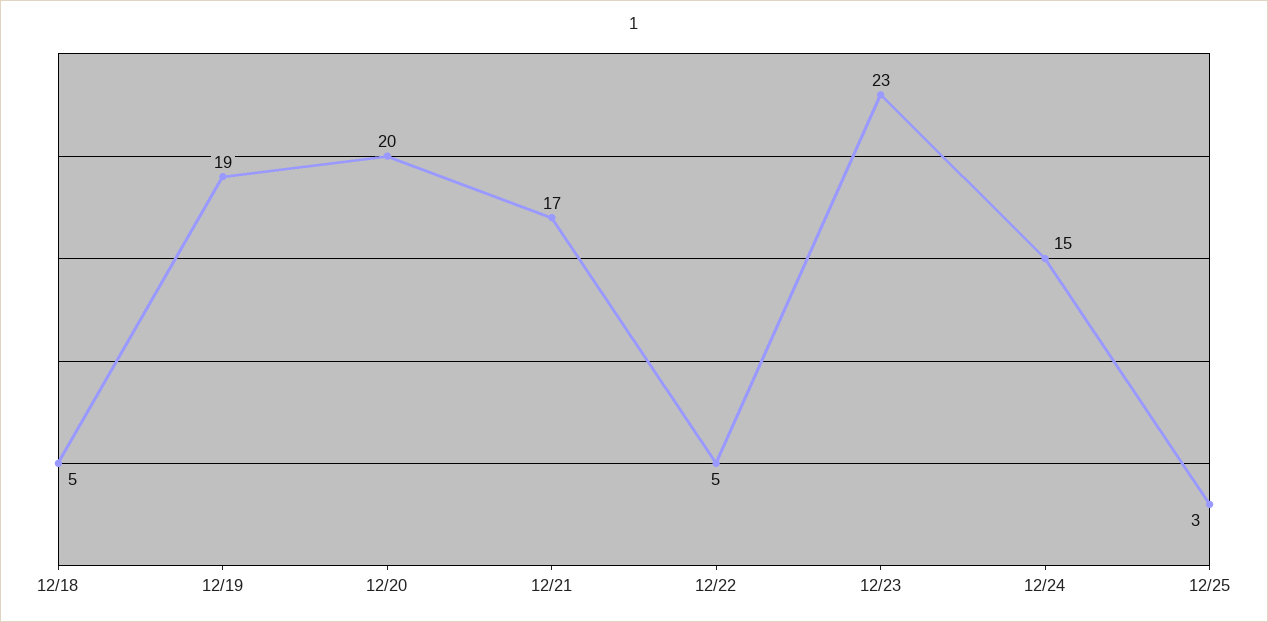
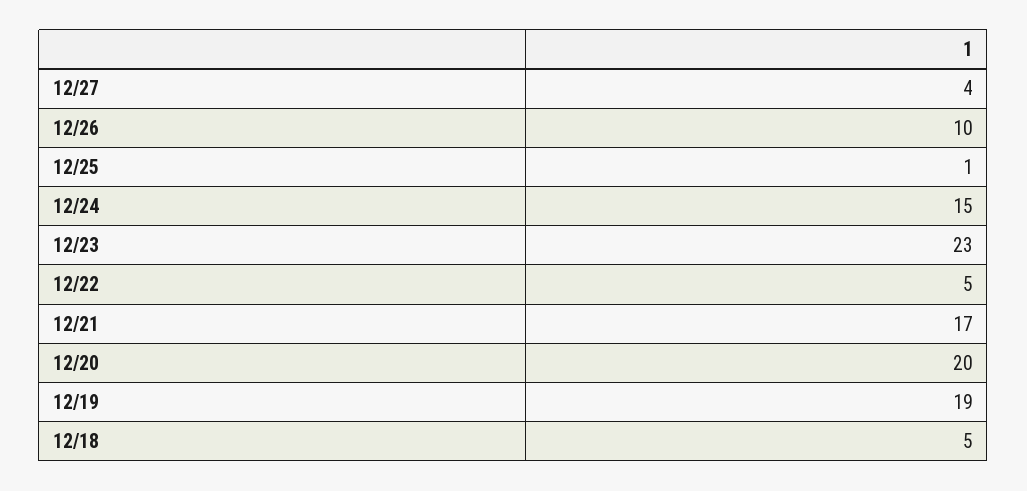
12/25: 3 -> 1
12/27: none -> 4
12/26: none -> 10

